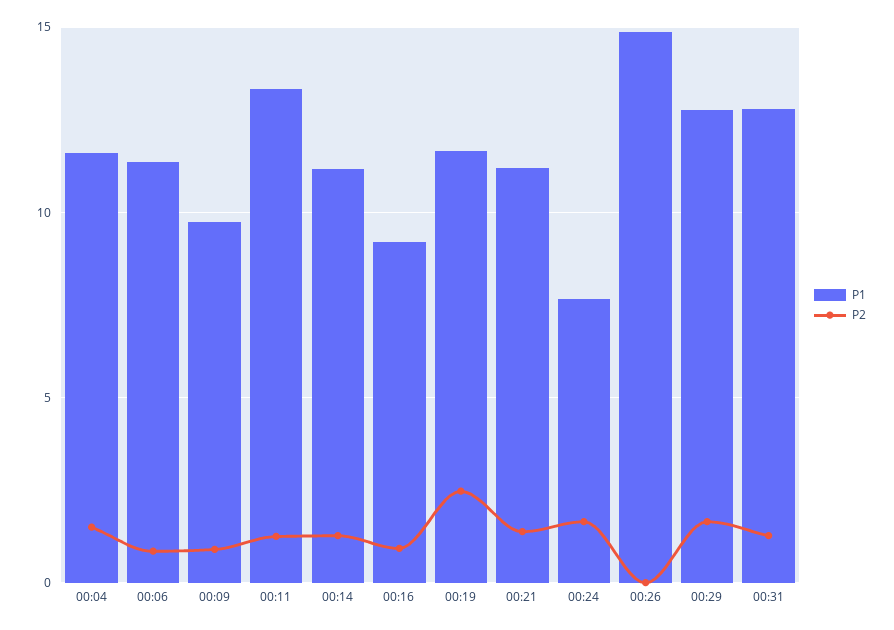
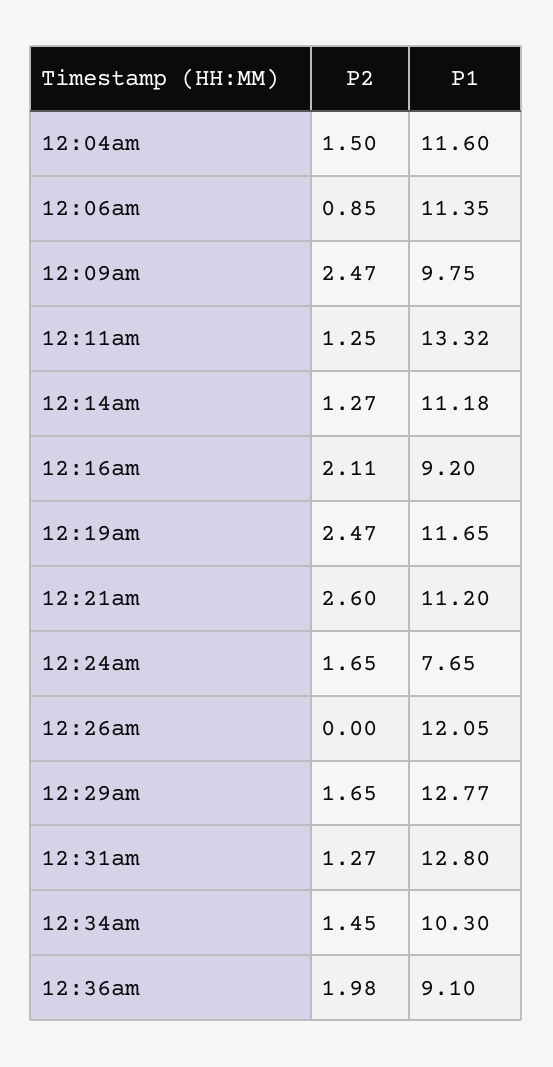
P2, 00:09: 1 -> 2.47
P2, 00:16: 1 -> 2.11
P2, 00:21: 1.5 -> 2.6
P1, 00:26: 15 -> 12.05
P2, 12:34am: none -> 1.45
P1, 12:34am: none -> 10.3
P2, 12:36am: none -> 1.98
P1, 12:36am: none -> 9.1

